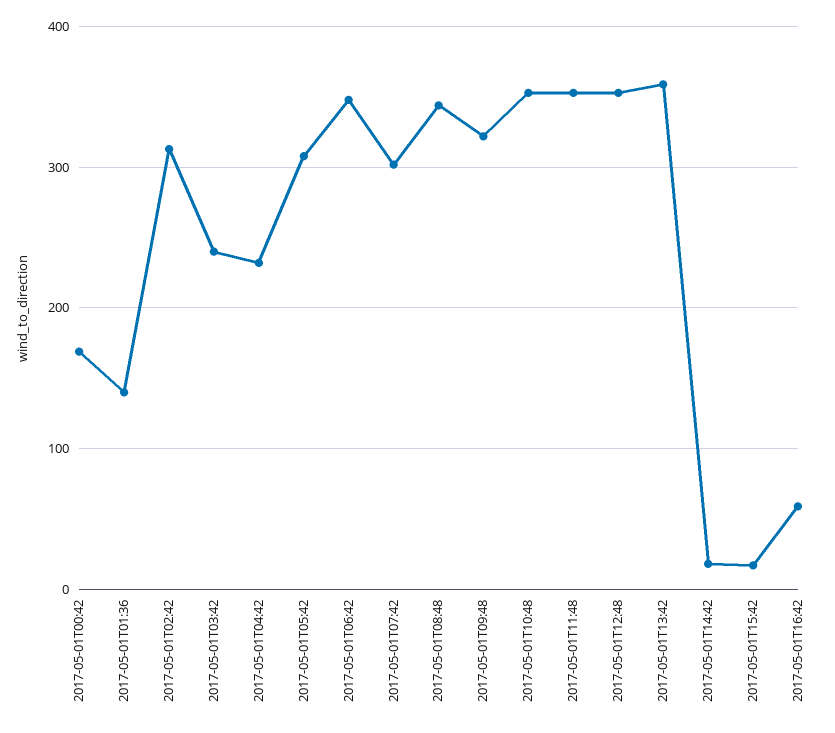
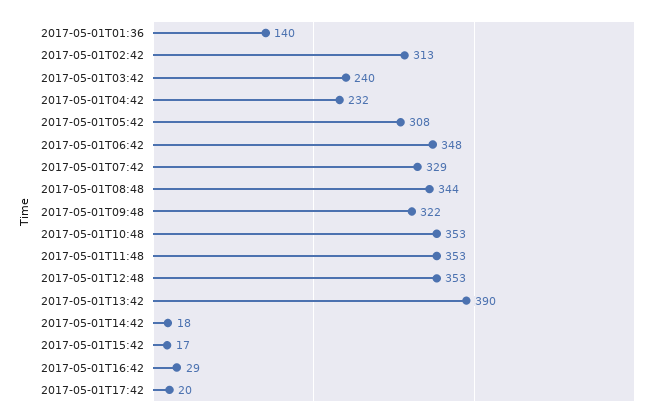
2017-05-01T00:42: 170 -> none
2017-05-01T07:42: 300 -> 329
2017-05-01T13:42: 360 -> 390
2017-05-01T16:42: 60 -> 29
2017-05-01T17:42: none -> 20

